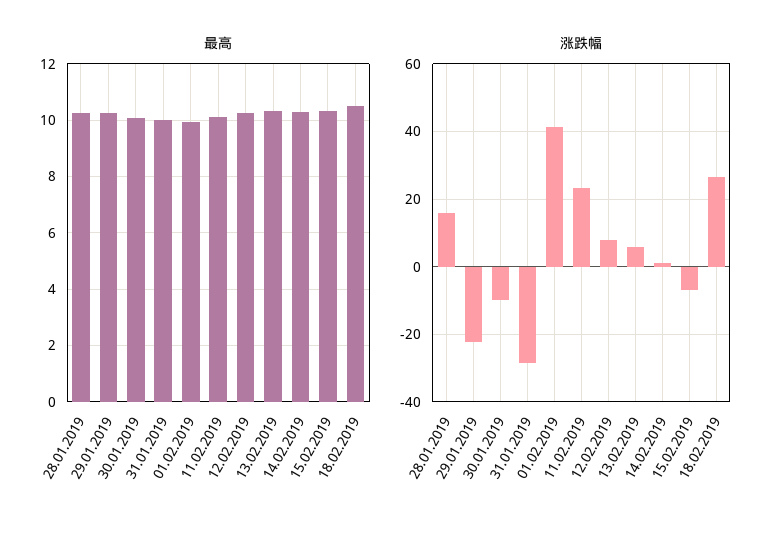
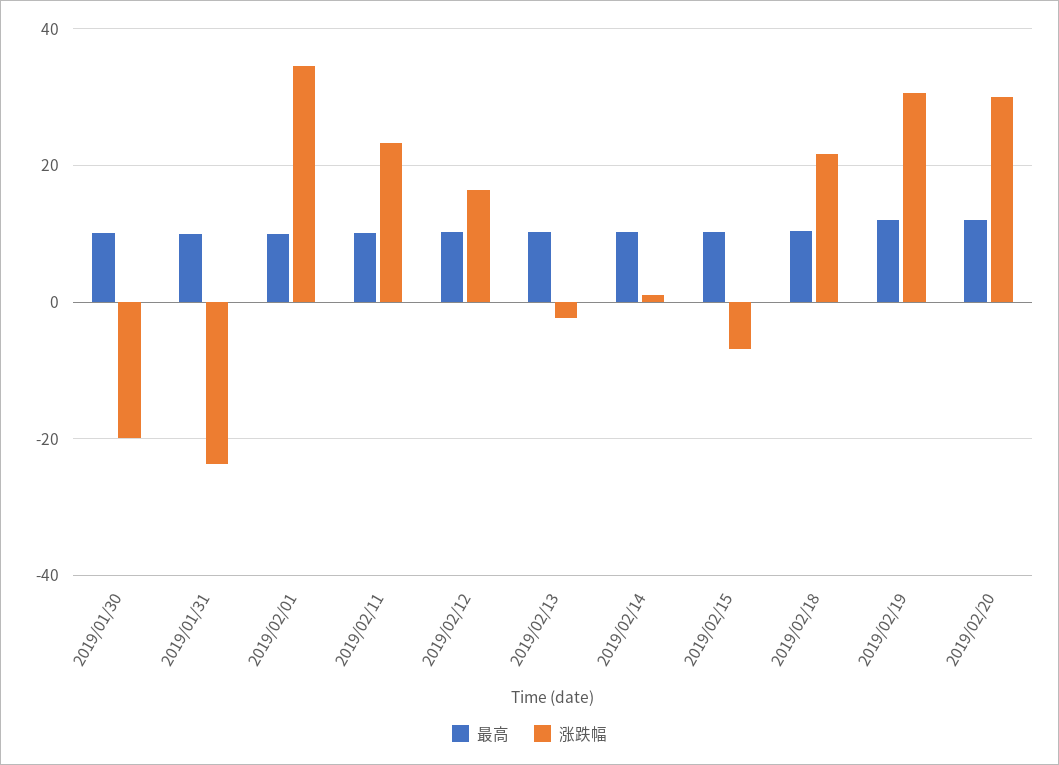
最高, 28.01.2019: 10.25 -> none
最高, 29.01.2019: 10.25 -> none
涨跌幅, 28.01.2019: 16 -> none
涨跌幅, 29.01.2019: -22 -> none
涨跌幅, 30.01.2019: -10 -> -20
涨跌幅, 31.01.2019: -28 -> -24
涨跌幅, 01.02.2019: 42 -> 34
涨跌幅, 12.02.2019: 8 -> 16
涨跌幅, 13.02.2019: 6 -> -2
涨跌幅, 18.02.2019: 26 -> 22
最高, 2019/02/19: none -> 12
涨跌幅, 2019/02/19: none -> 30
最高, 2019/02/20: none -> 12
涨跌幅, 2019/02/20: none -> 30

